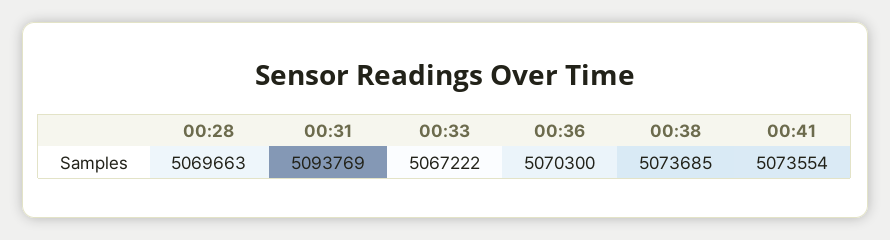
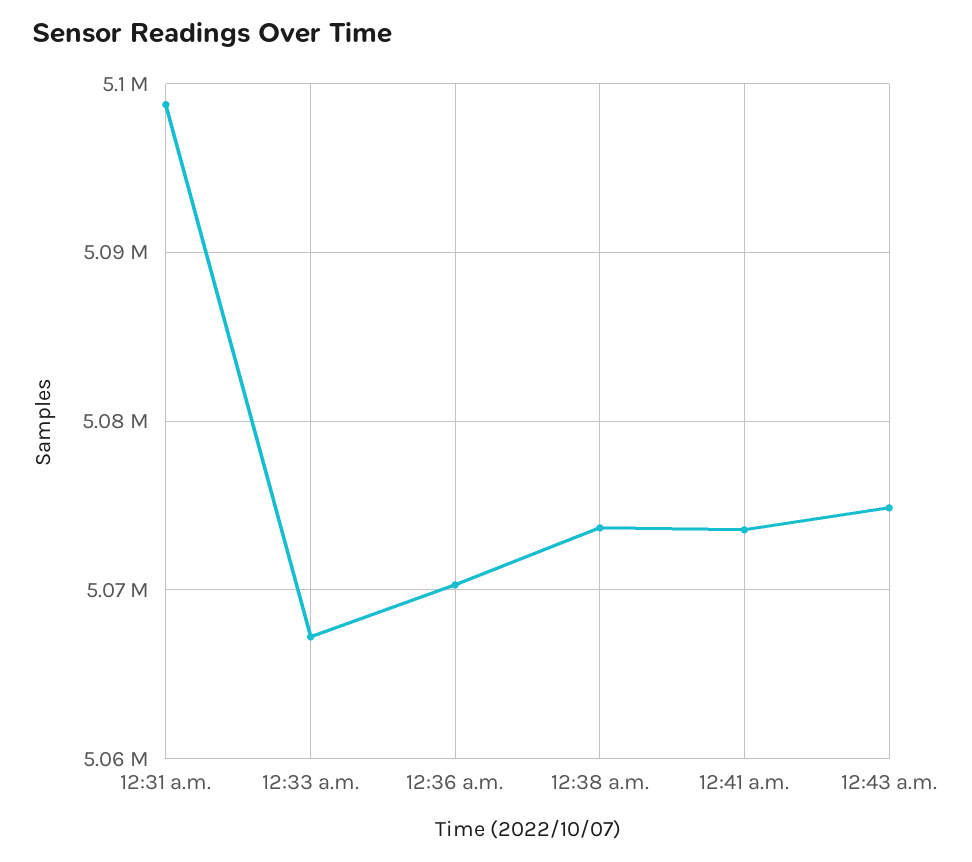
00:28: 5069663 -> none
00:31: 5093769 -> 5099000
12:43 a.m.: none -> 5075000

